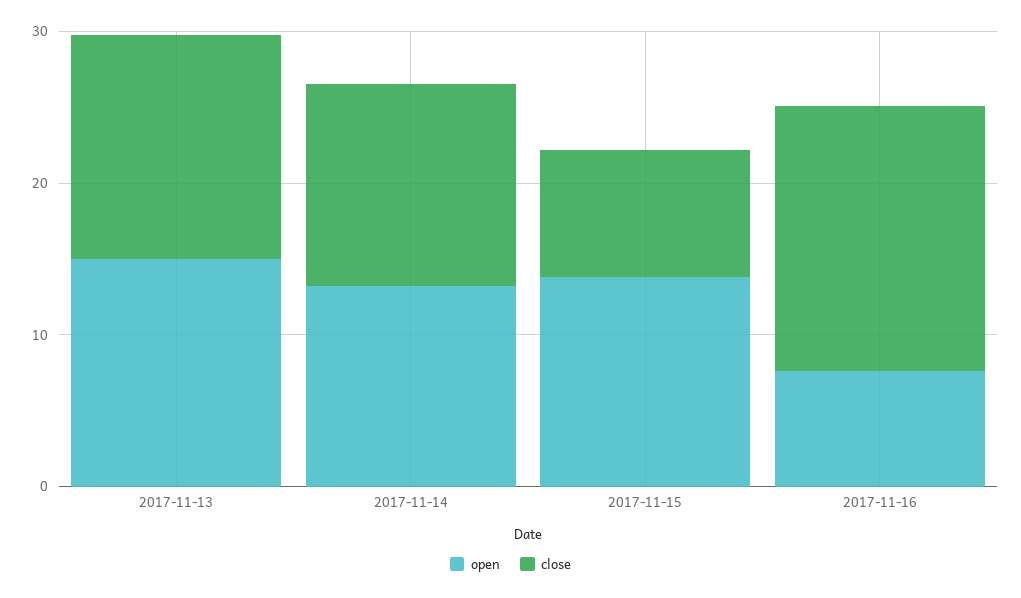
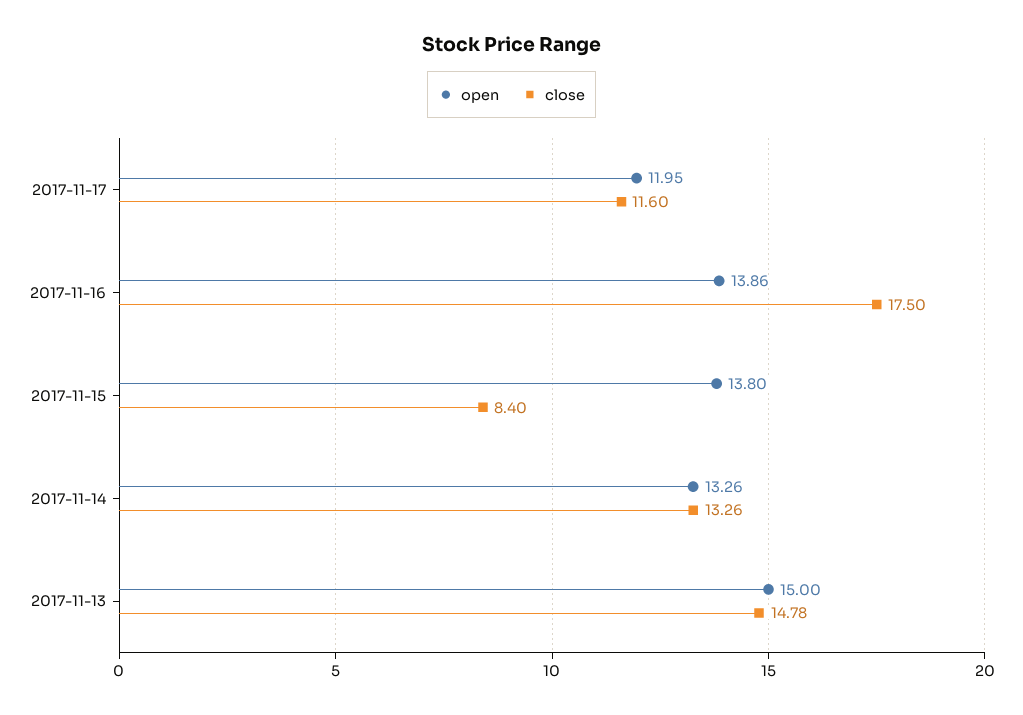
open, 2017-11-16: 8 -> 13.86
open, 2017-11-17: none -> 11.95
close, 2017-11-17: none -> 11.6

